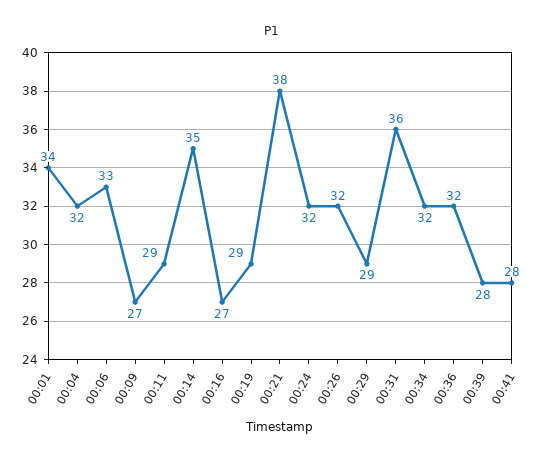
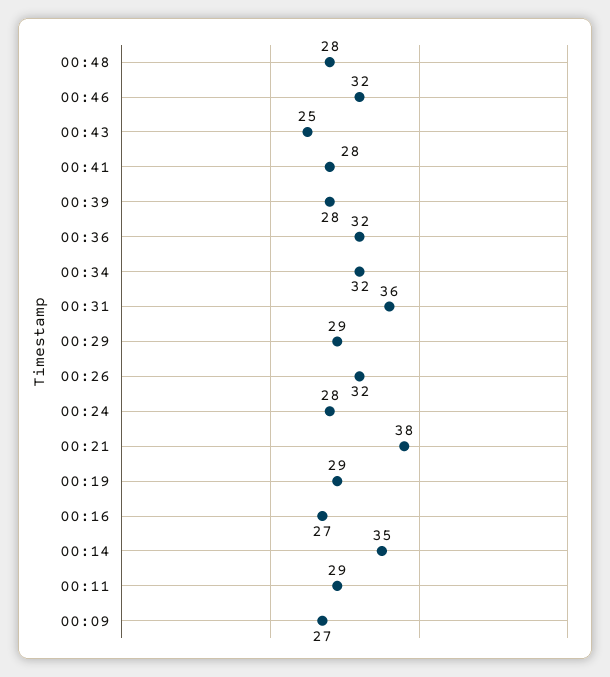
00:01: 34 -> none
00:04: 32 -> none
00:06: 33 -> none
00:24: 32 -> 28
00:48: none -> 28
00:46: none -> 32
00:43: none -> 25

